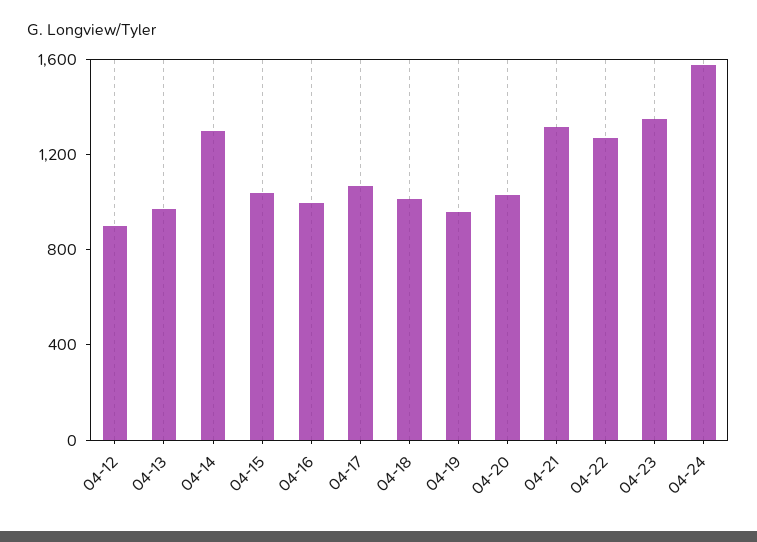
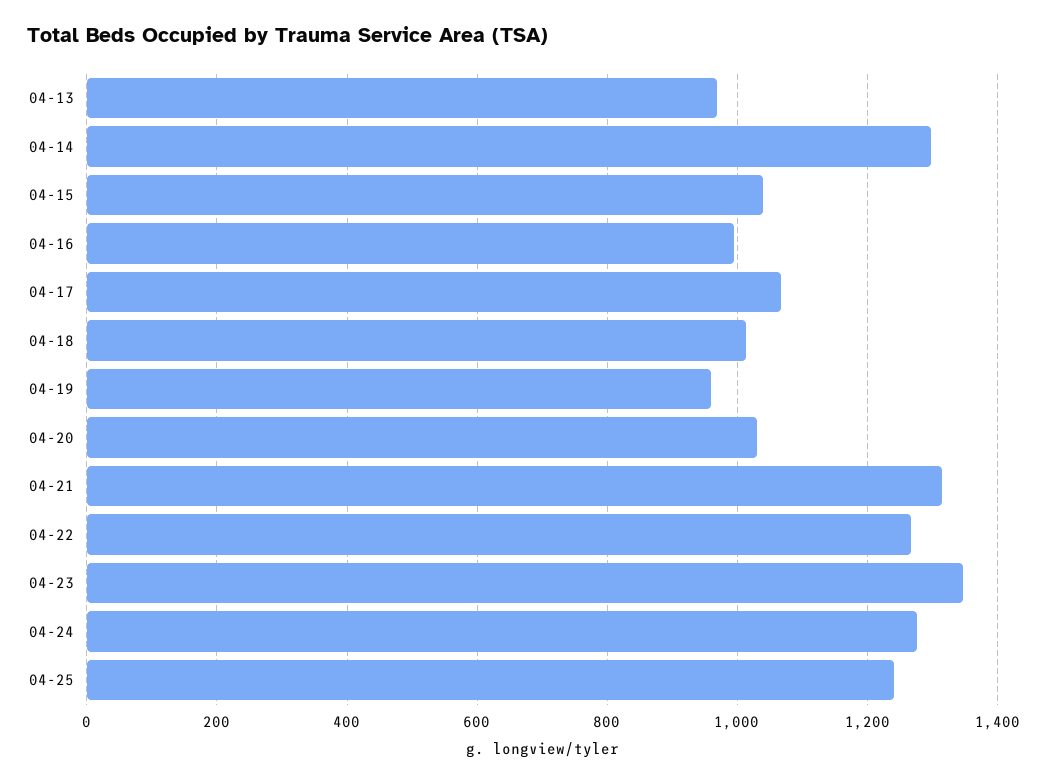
04-12: 900 -> none
04-24: 1600 -> 1280
04-25: none -> 1240

